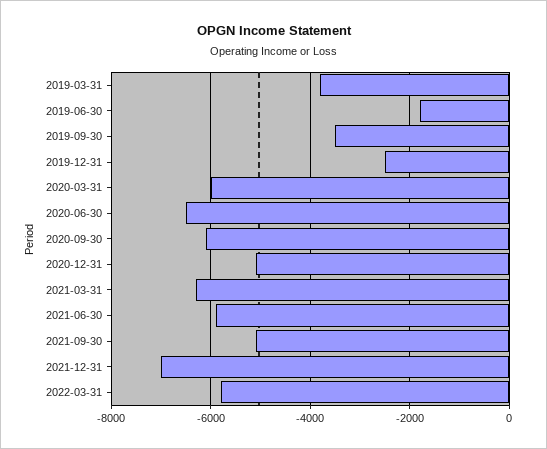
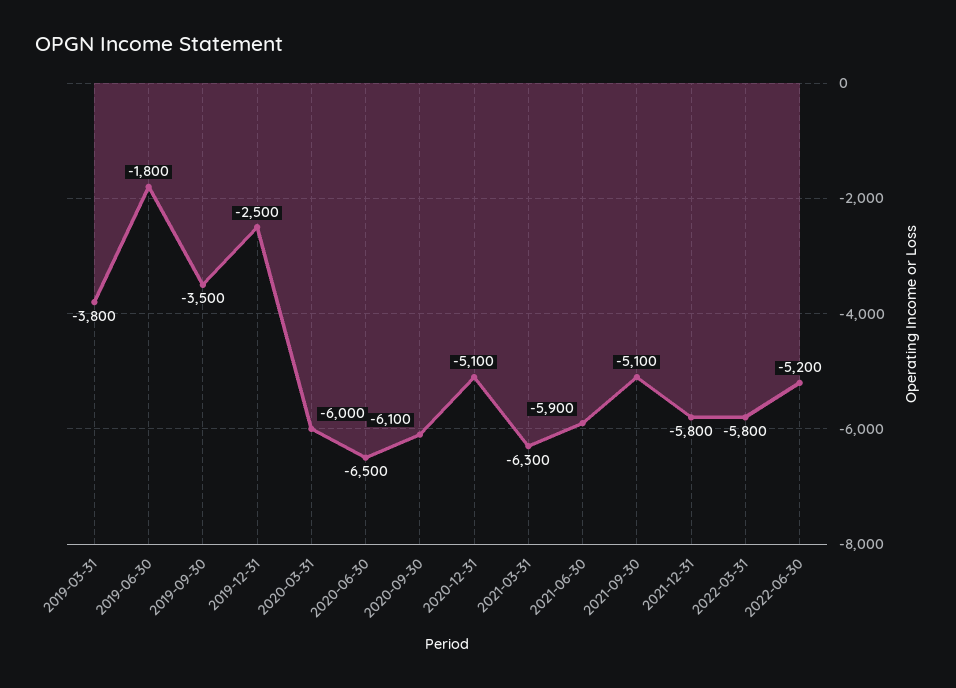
2021-12-31: -7000 -> -5800
2022-06-30: none -> -5200

